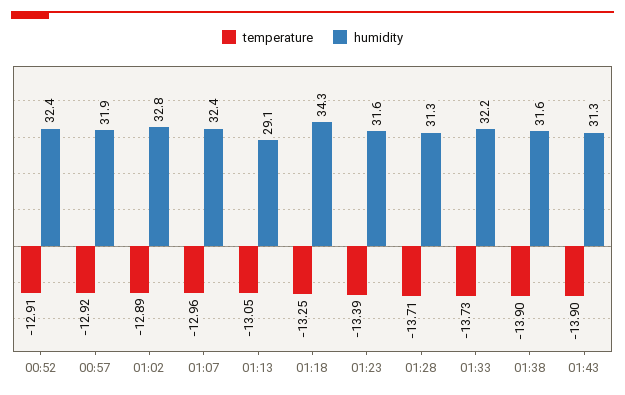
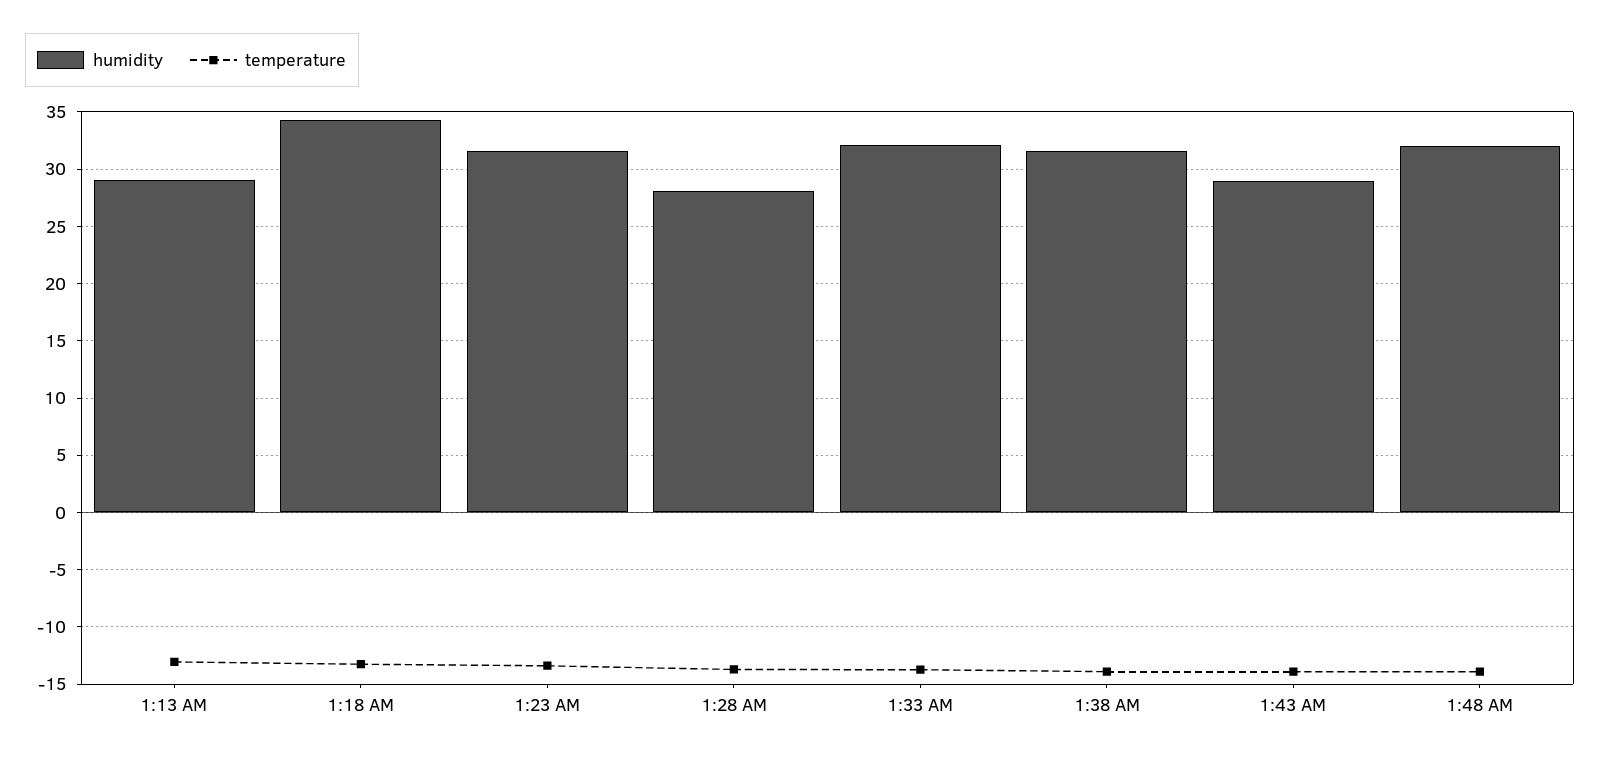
temperature, 00:52: -12.91 -> none
humidity, 00:52: 32.4 -> none
temperature, 00:57: -12.92 -> none
humidity, 00:57: 31.9 -> none
temperature, 01:02: -12.89 -> none
humidity, 01:02: 32.8 -> none
temperature, 01:07: -12.96 -> none
humidity, 01:07: 32.4 -> none
humidity, 01:28: 31.3 -> 28
humidity, 01:43: 31.3 -> 29
humidity, 1:48 AM: none -> 32
temperature, 1:48 AM: none -> -14

